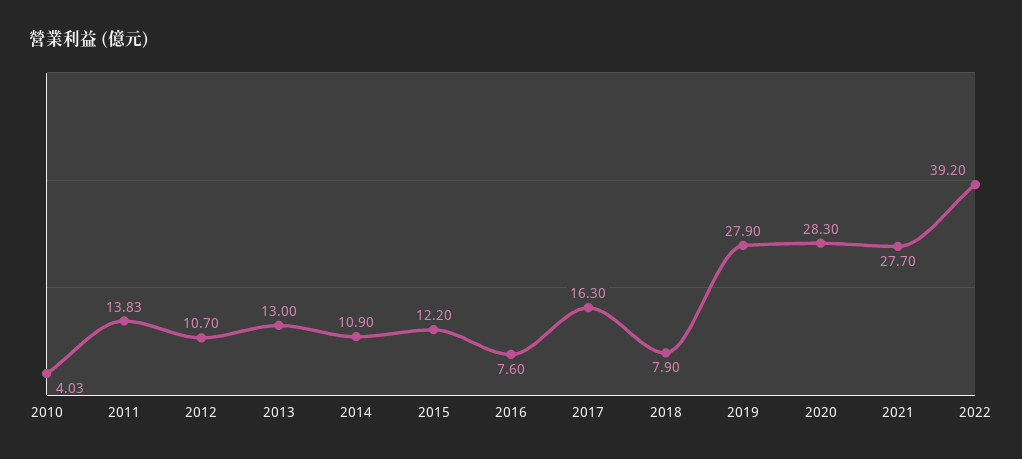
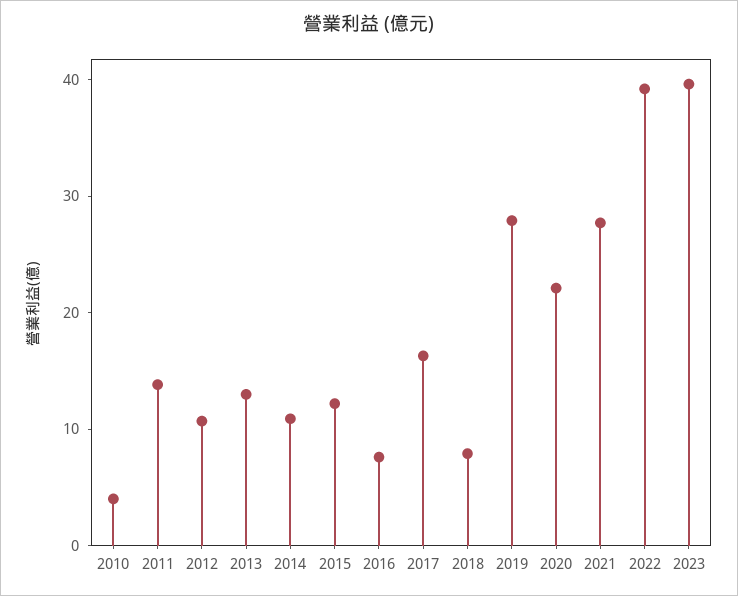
2020: 28.3 -> 22
2023: none -> 40

